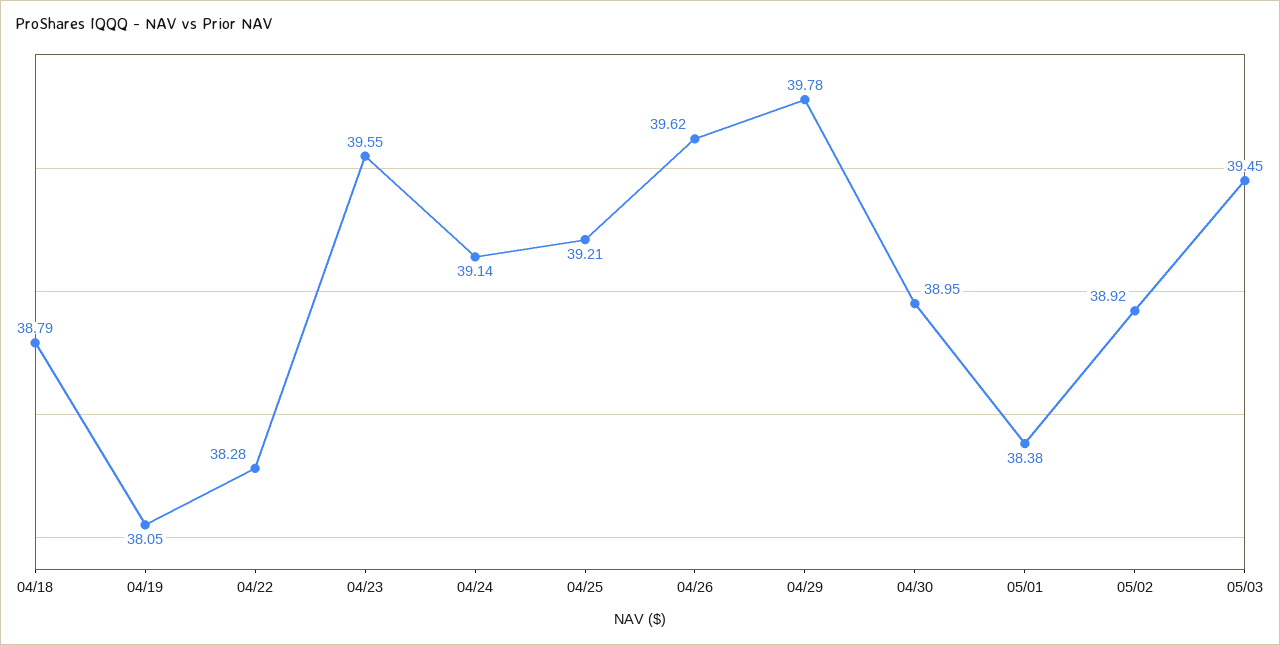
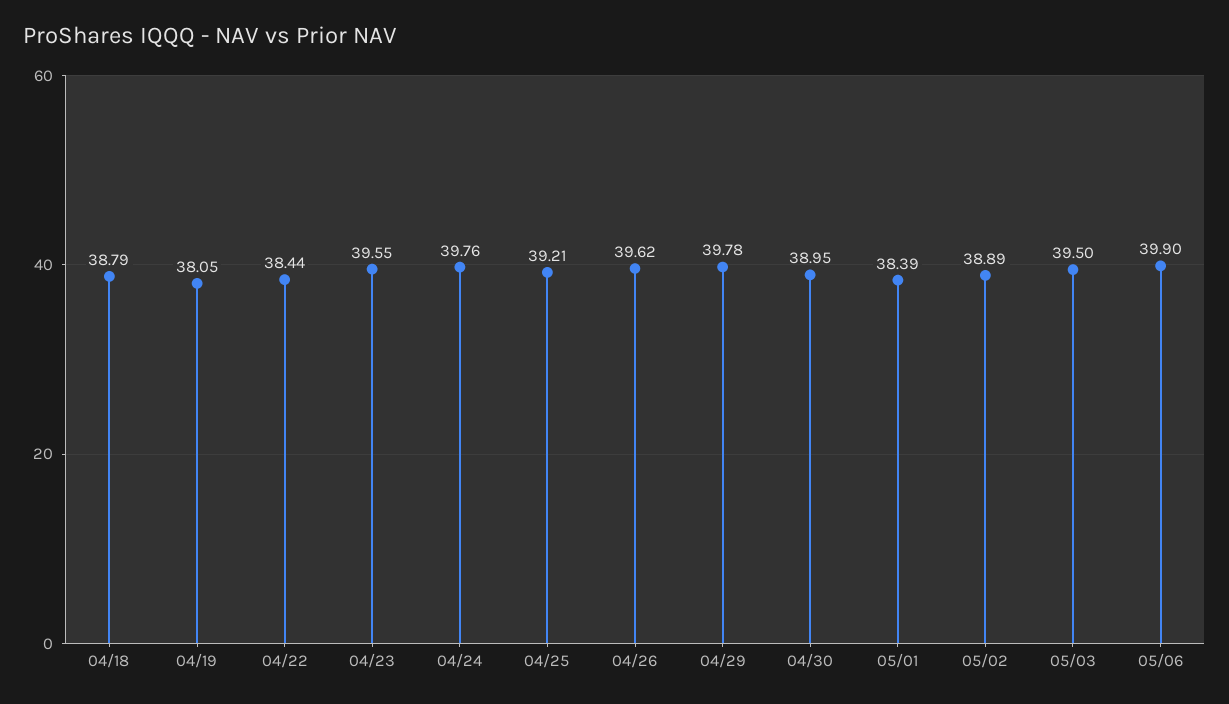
04/22: 38.28 -> 38.44
04/24: 39.14 -> 39.76
05/01: 38.38 -> 38.39
05/02: 38.92 -> 38.89
05/03: 39.45 -> 39.5
05/06: none -> 39.9

